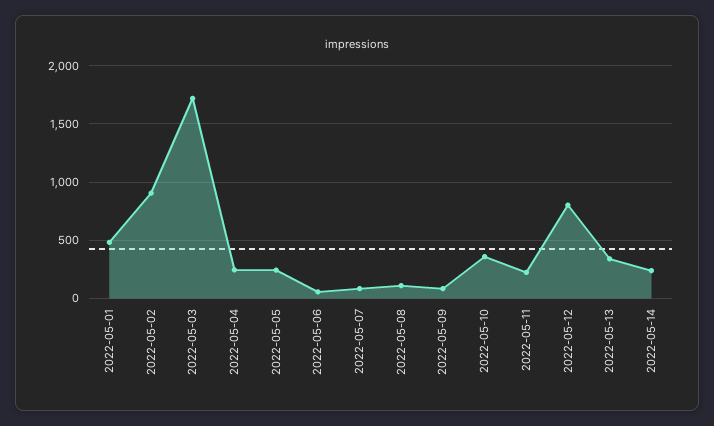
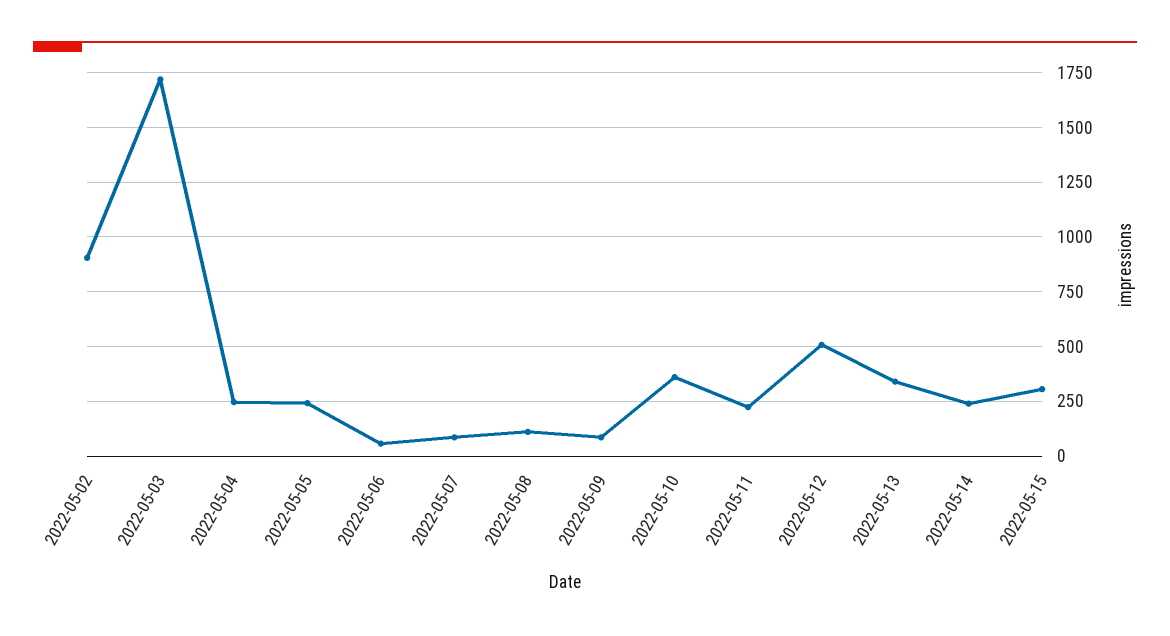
2022-05-01: 500 -> none
2022-05-12: 800 -> 500
2022-05-15: none -> 300

